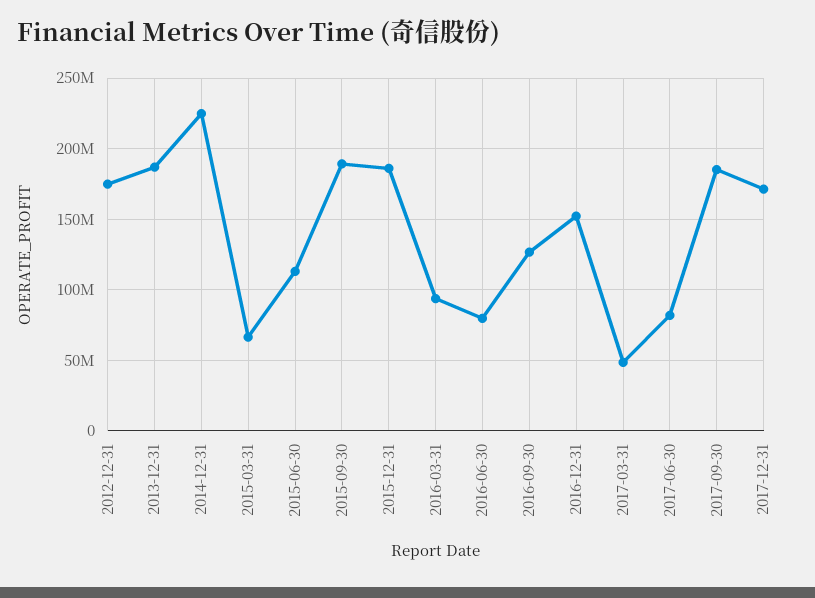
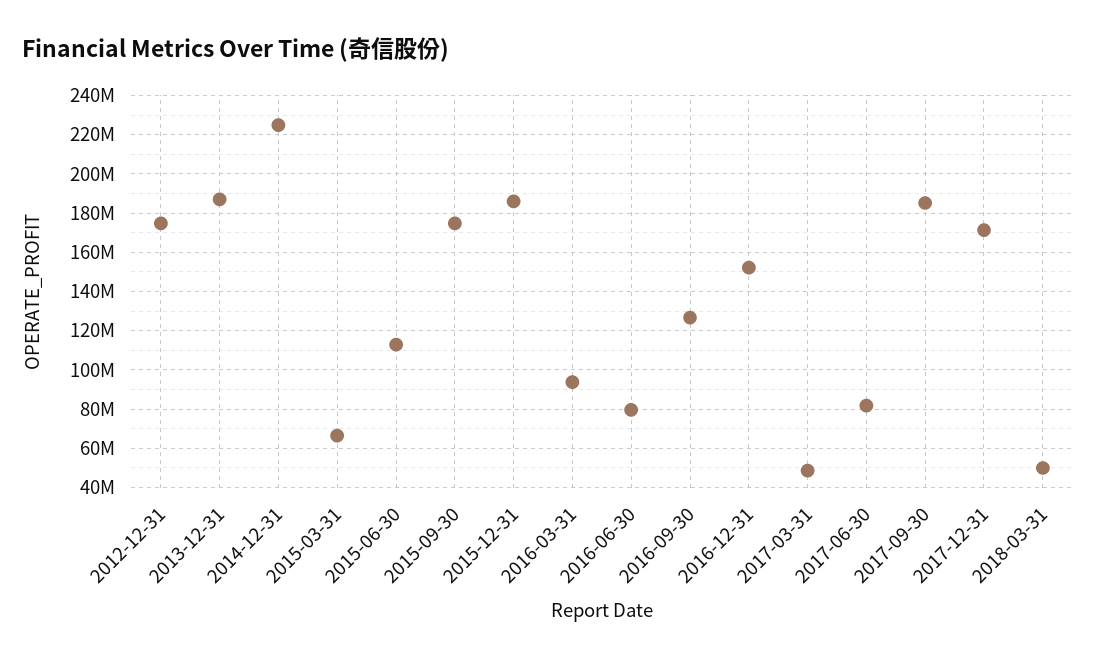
2015-09-30: 190000000 -> 175000000
2018-03-31: none -> 50000000

